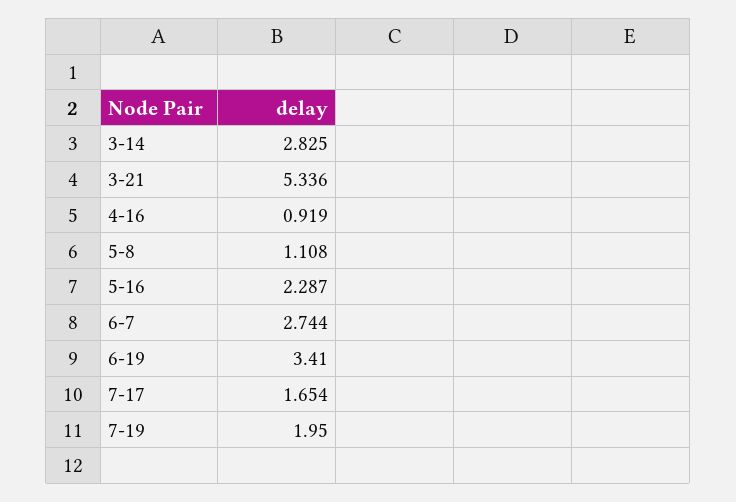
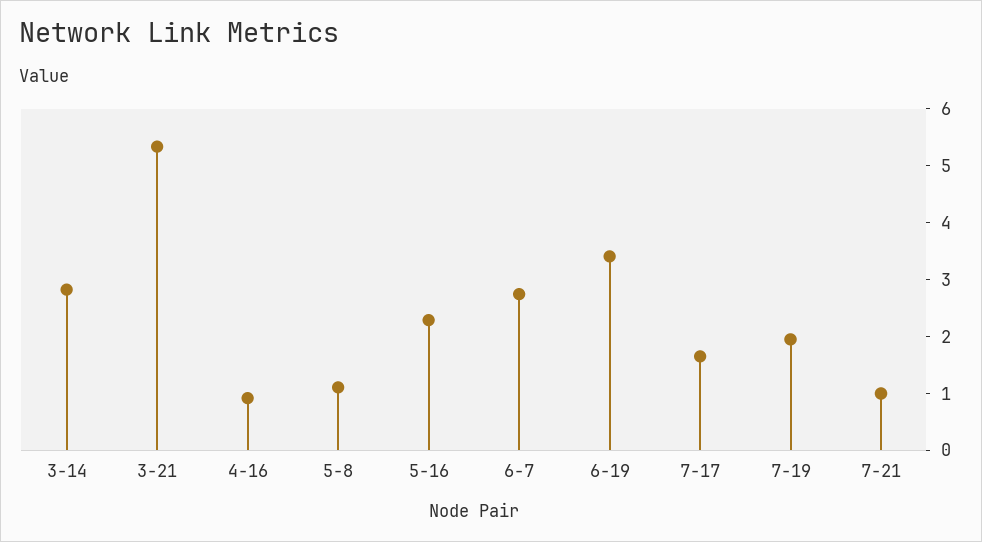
7-21: none -> 1

